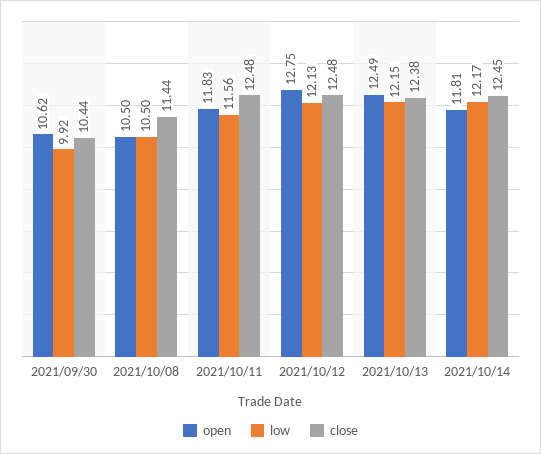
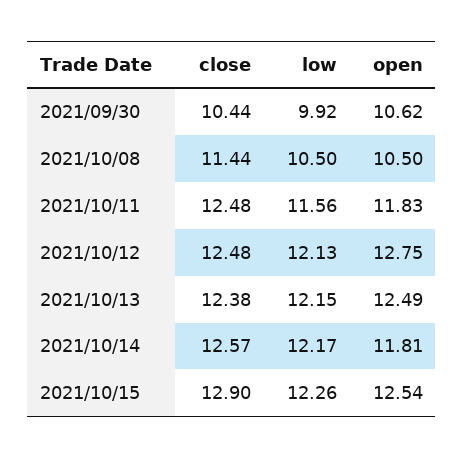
close, 2021/10/14: 12.45 -> 12.57
close, 2021/10/15: none -> 12.9
low, 2021/10/15: none -> 12.26
open, 2021/10/15: none -> 12.54

